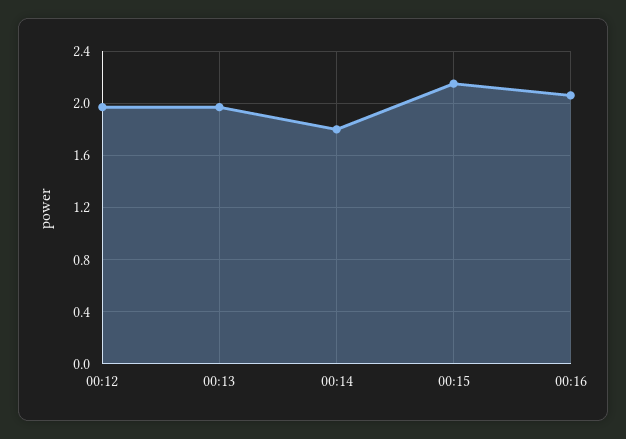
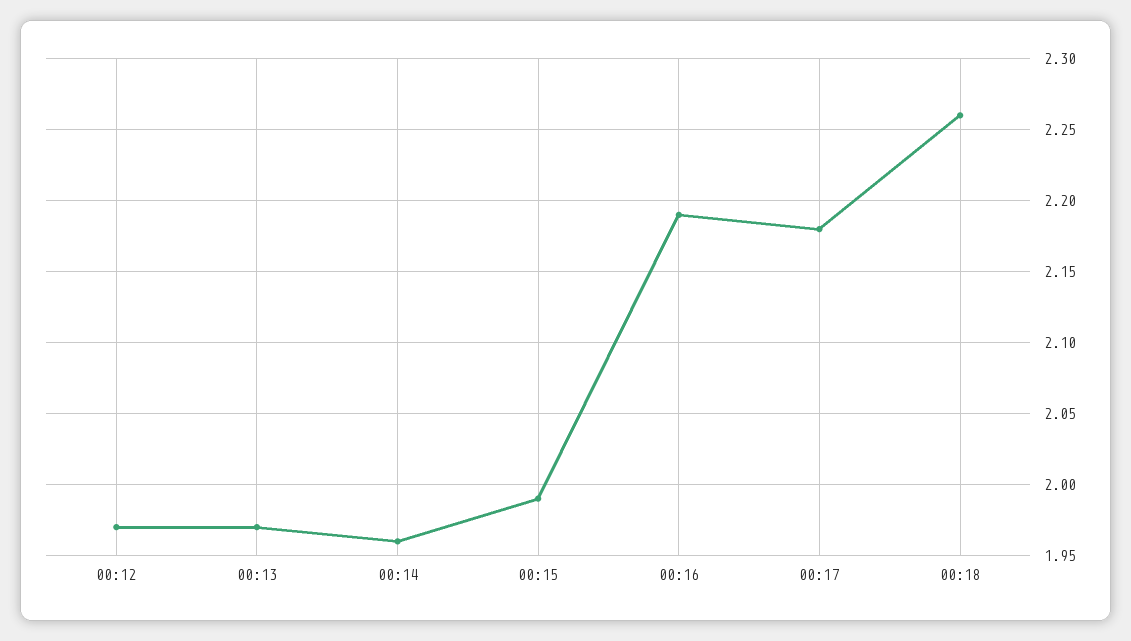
00:14: 1.8 -> 1.96
00:15: 2.15 -> 1.99
00:16: 2.05 -> 2.19
00:17: none -> 2.18
00:18: none -> 2.26

